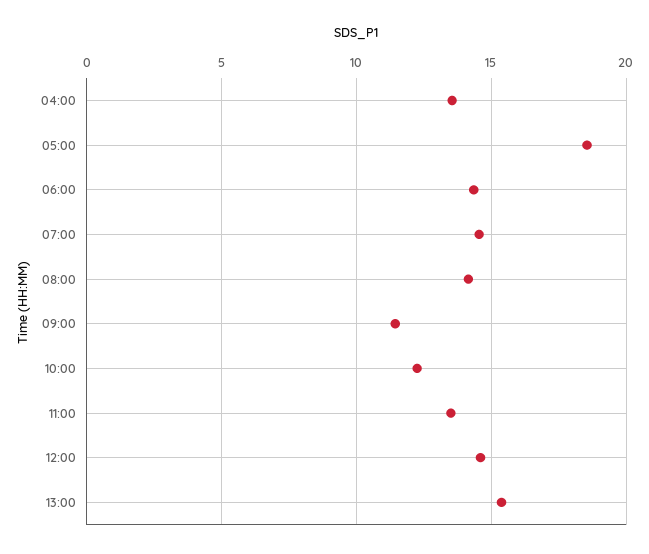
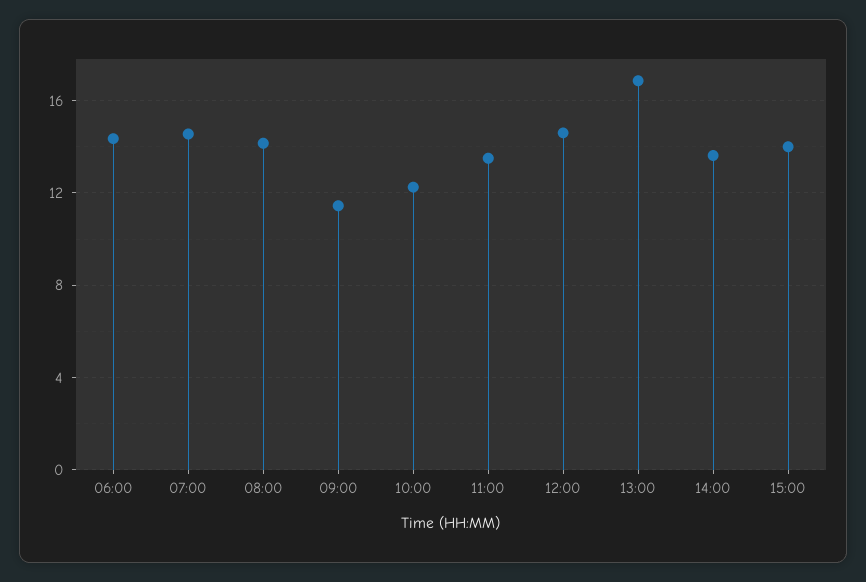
04:00: 13.5 -> none
05:00: 18.5 -> none
13:00: 15.5 -> 17
14:00: none -> 13.5
15:00: none -> 14

